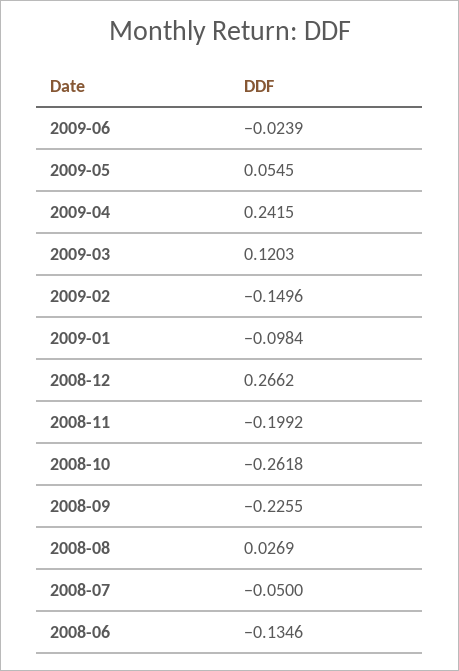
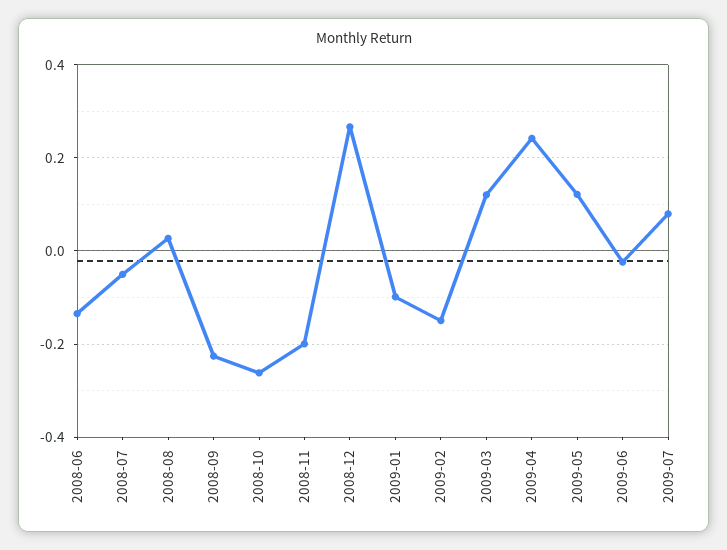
2009-05: 0.0545 -> 0.12
2009-07: none -> 0.08

